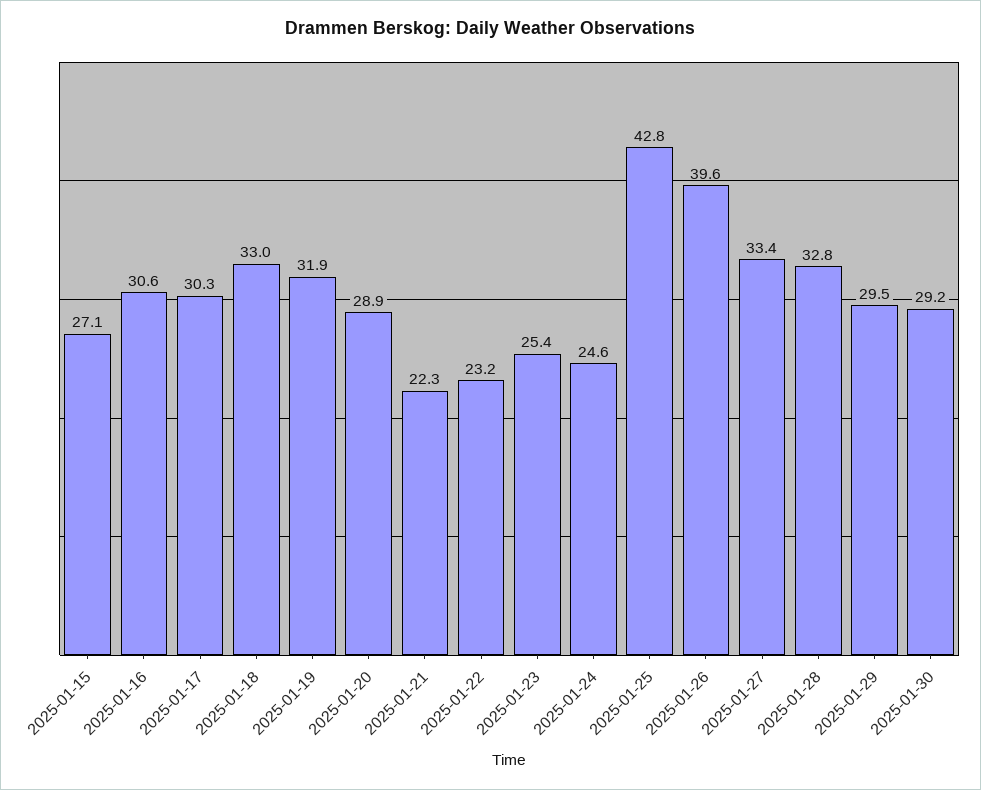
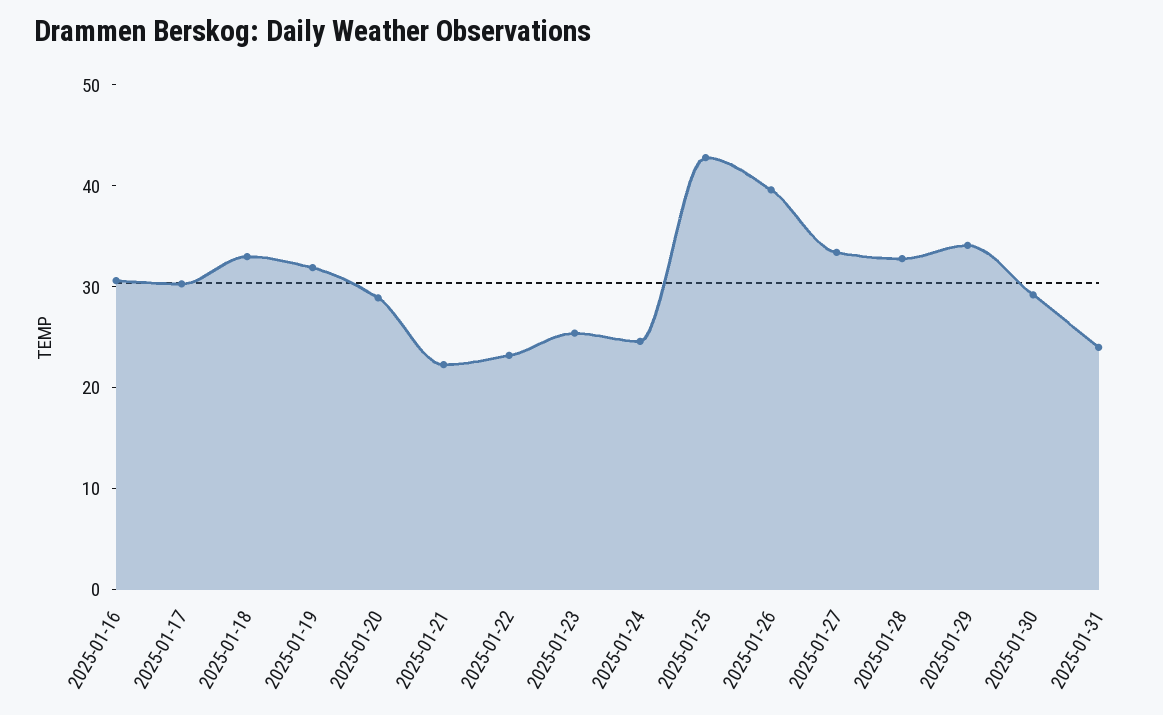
2025-01-15: 27.1 -> none
2025-01-29: 29.5 -> 34
2025-01-31: none -> 24

